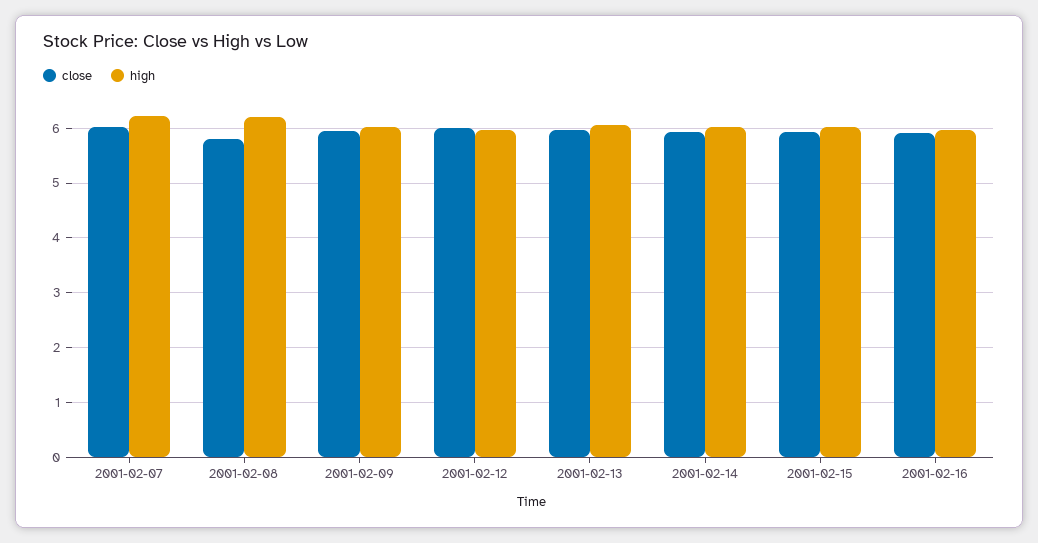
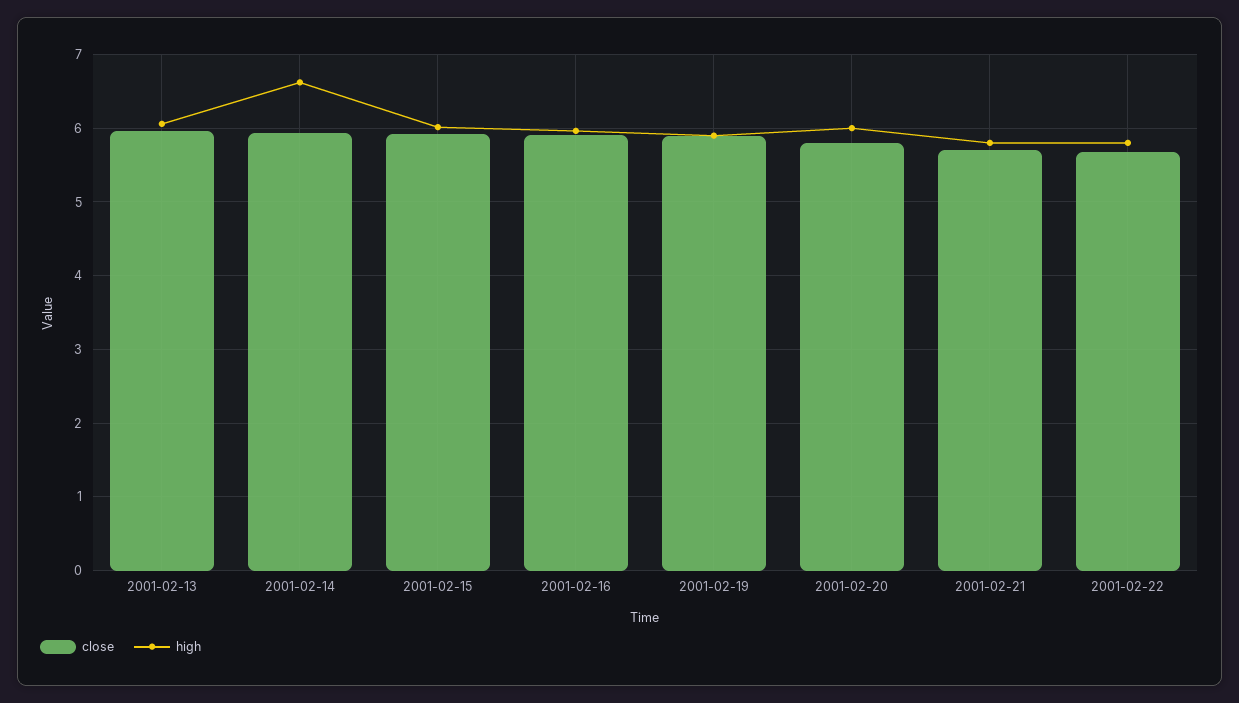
close, 2001-02-07: 6 -> none
high, 2001-02-07: 6.2 -> none
close, 2001-02-08: 5.8 -> none
high, 2001-02-08: 6.2 -> none
close, 2001-02-09: 6 -> none
high, 2001-02-09: 6 -> none
close, 2001-02-12: 6 -> none
high, 2001-02-12: 6 -> none
high, 2001-02-14: 6 -> 6.6
close, 2001-02-19: none -> 5.9
high, 2001-02-19: none -> 5.9
close, 2001-02-20: none -> 5.8
high, 2001-02-20: none -> 6
close, 2001-02-21: none -> 5.7
high, 2001-02-21: none -> 5.8
close, 2001-02-22: none -> 5.7
high, 2001-02-22: none -> 5.8

